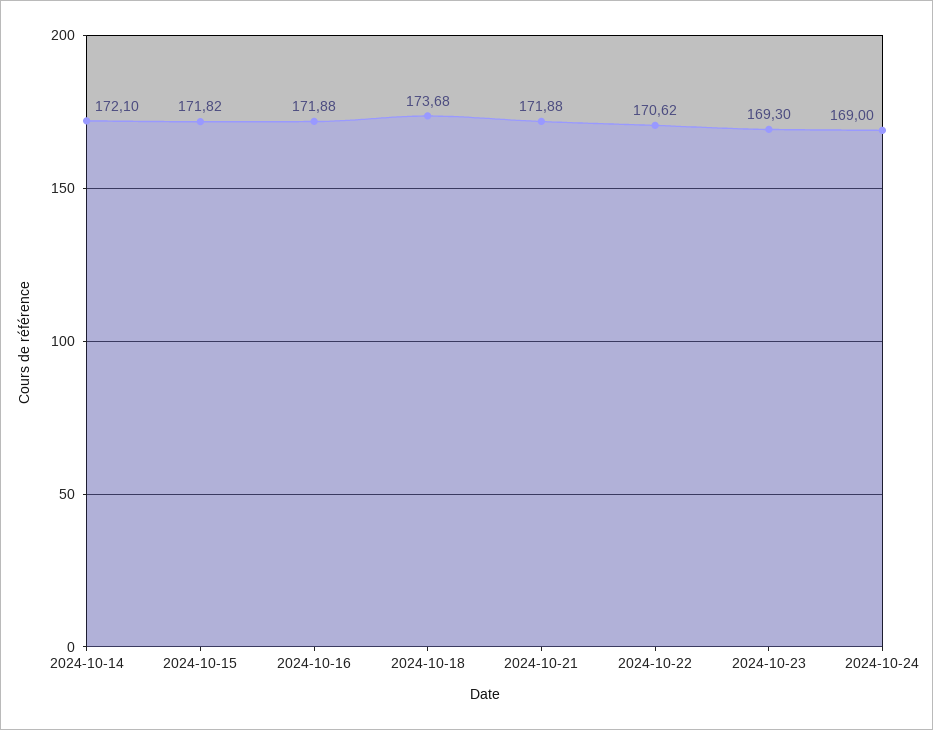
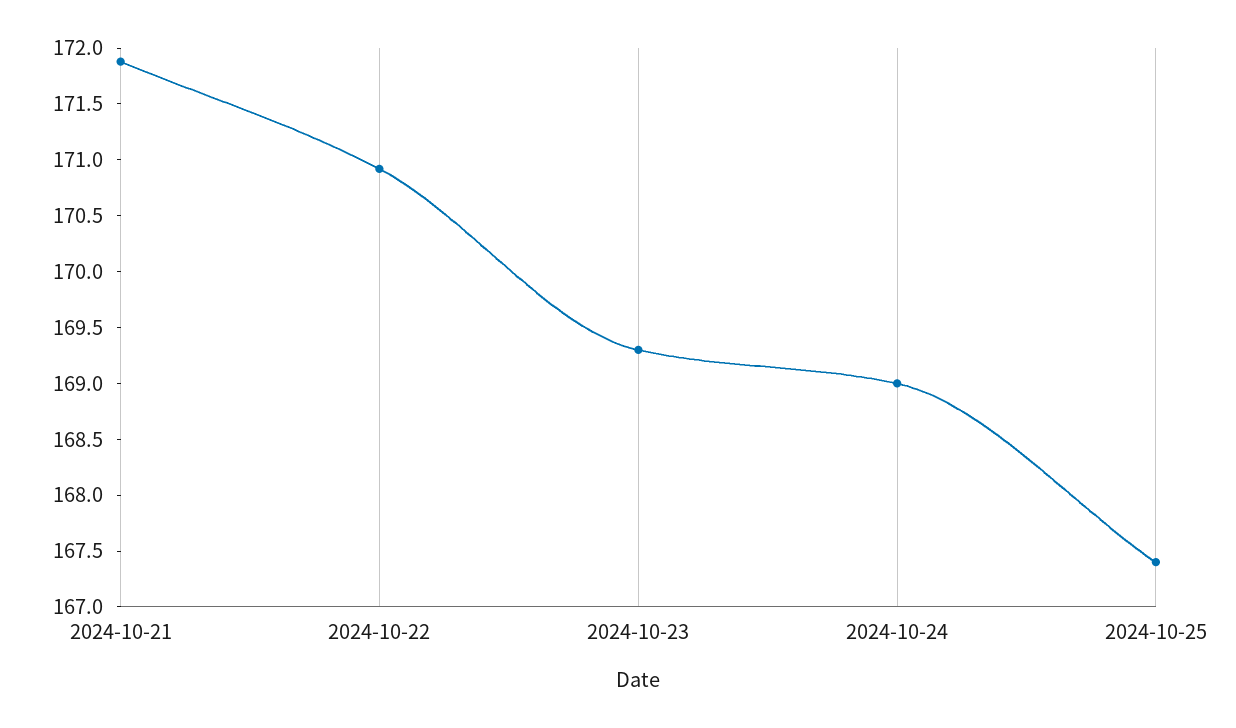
2024-10-14: 172.1 -> none
2024-10-15: 171.82 -> none
2024-10-16: 171.88 -> none
2024-10-18: 173.68 -> none
2024-10-22: 170.62 -> 170.9
2024-10-25: none -> 167.4

